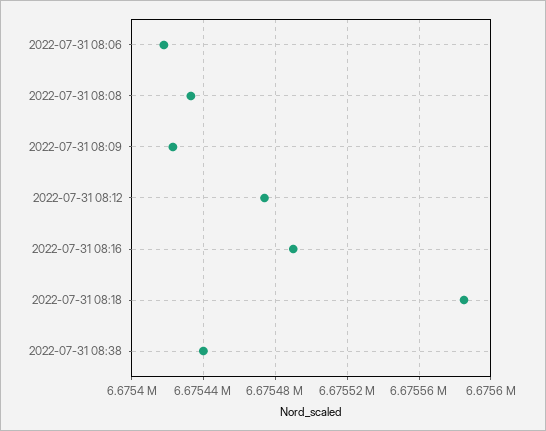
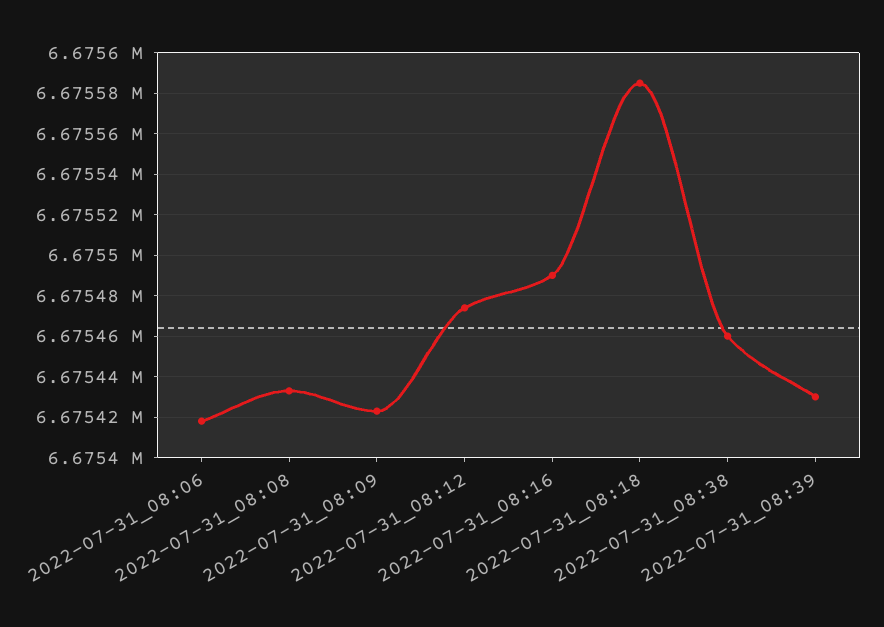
2022-07-31 08:38: 6675440 -> 6675460
2022-07-31_08:39: none -> 6675430

